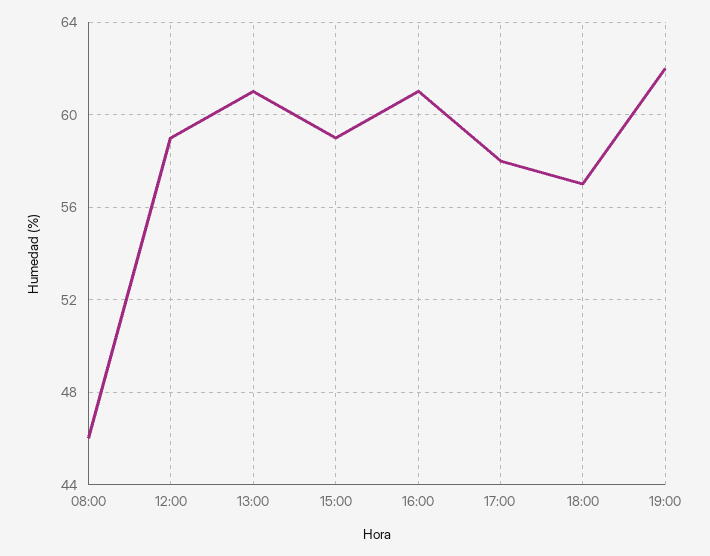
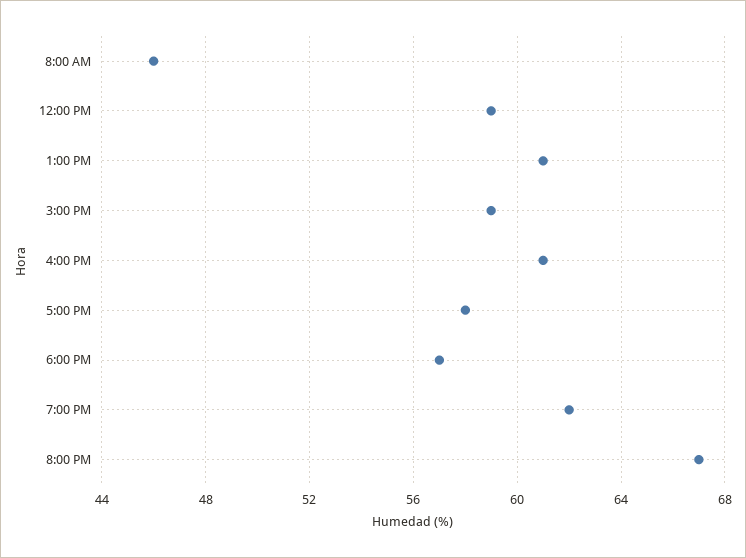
8:00 PM: none -> 67

